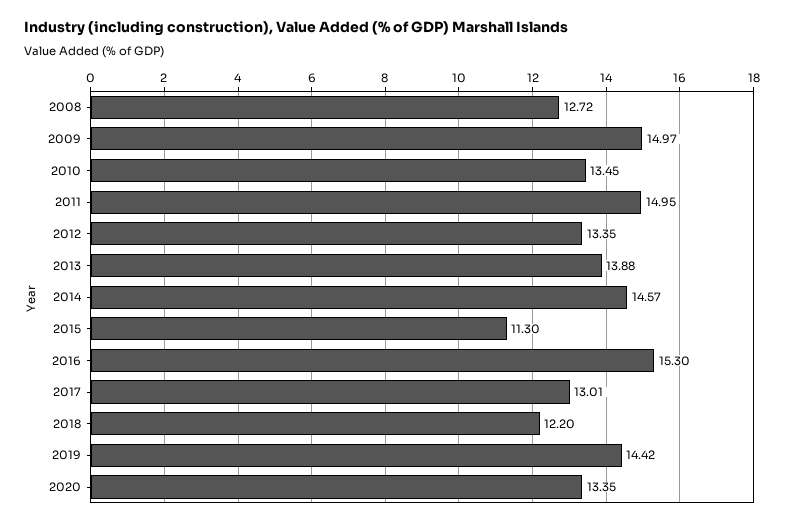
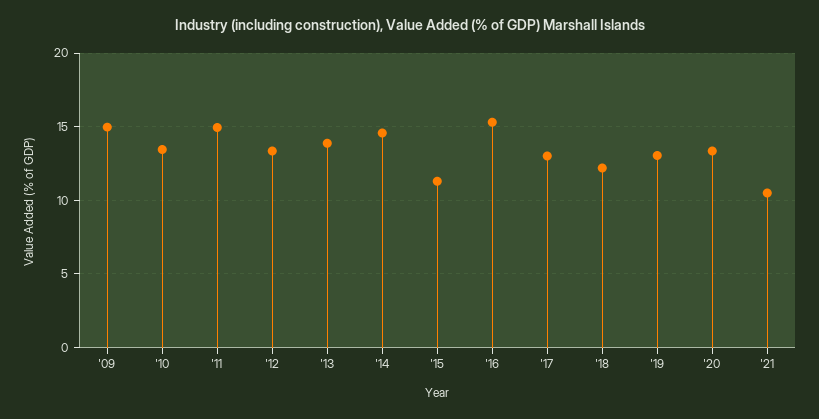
2008: 12.72 -> none
2019: 14.42 -> 13
'21: none -> 10.5

